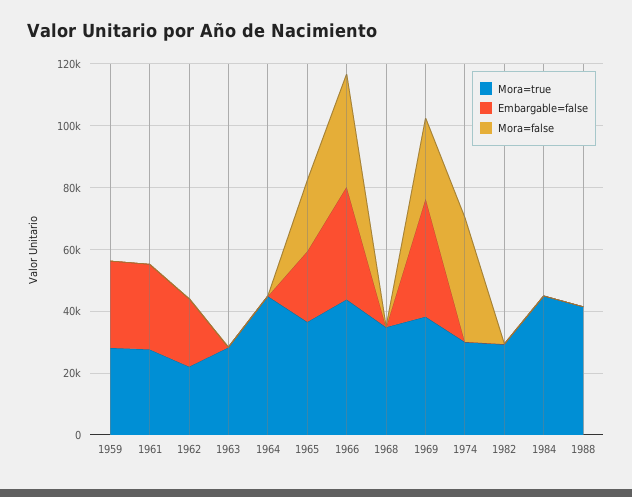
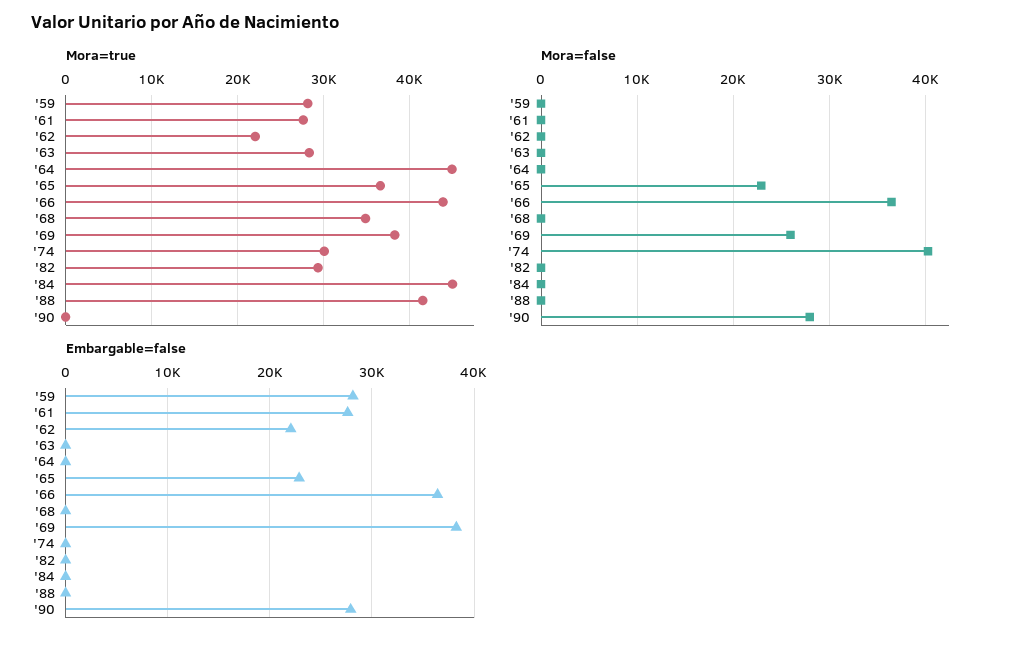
Mora=true, '90: none -> 0
Mora=false, '90: none -> 28000
Embargable=false, '90: none -> 28000

